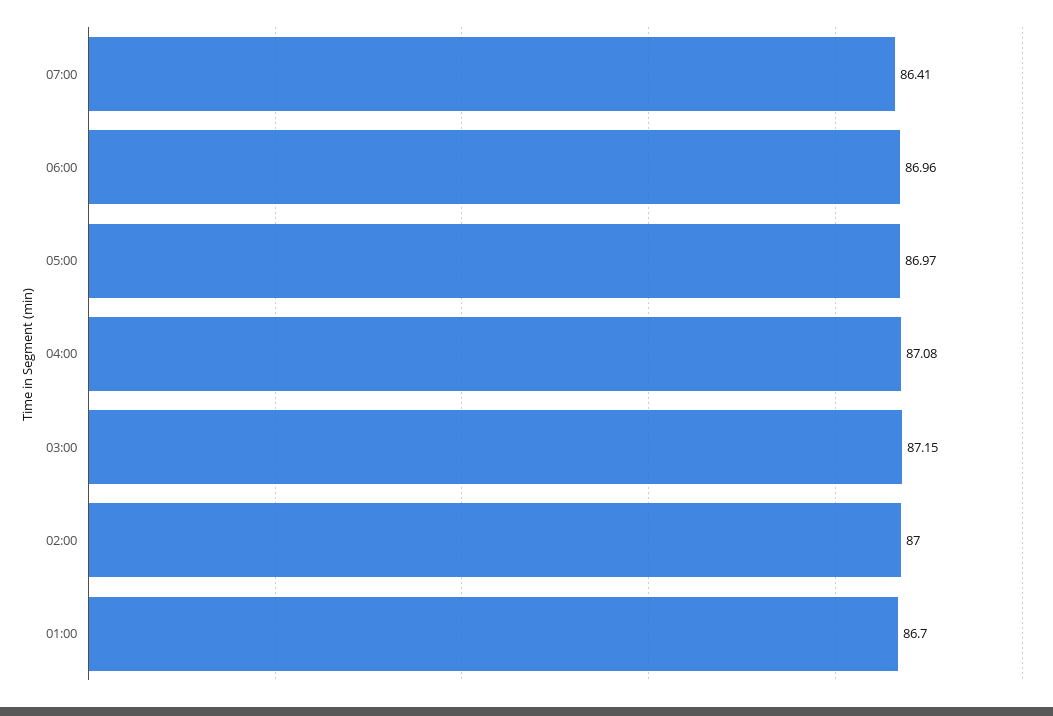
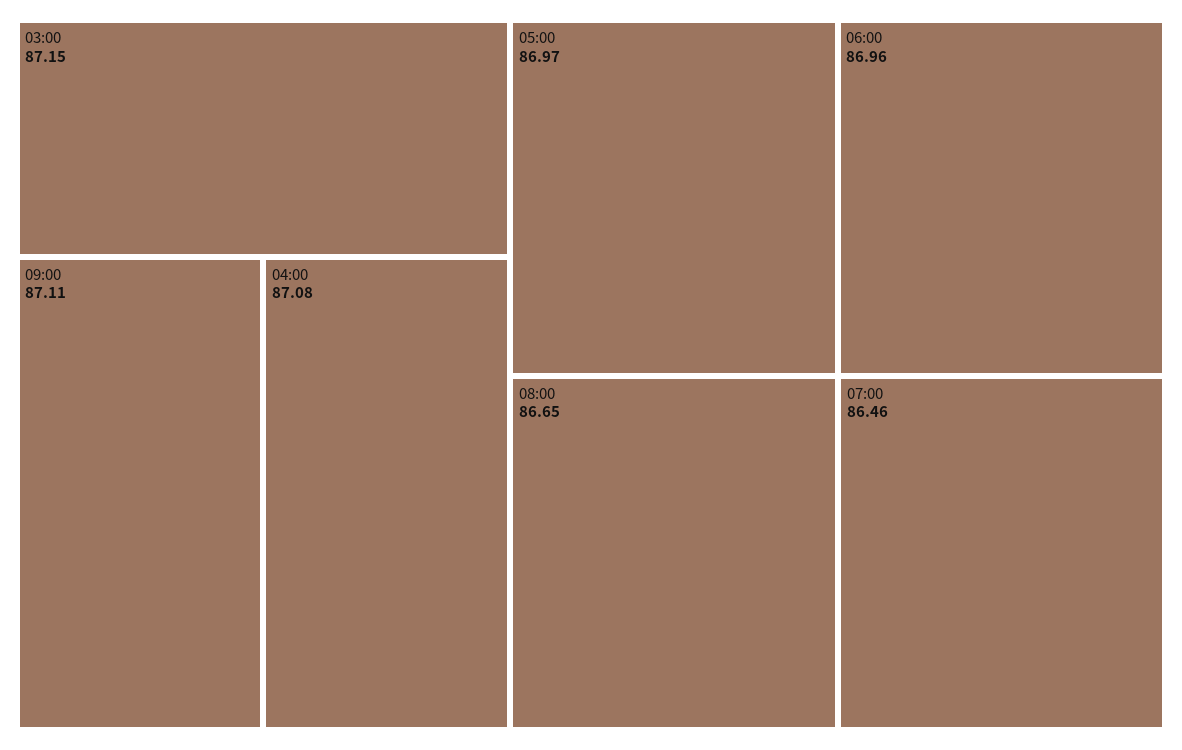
07:00: 86.41 -> 86.46
02:00: 87 -> none
01:00: 86.7 -> none
09:00: none -> 87.11
08:00: none -> 86.65

